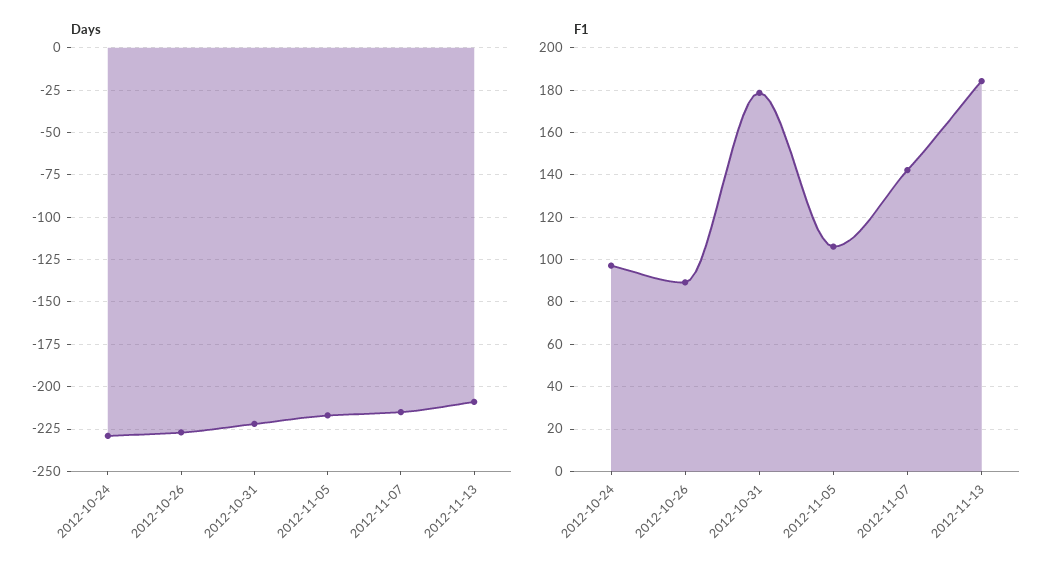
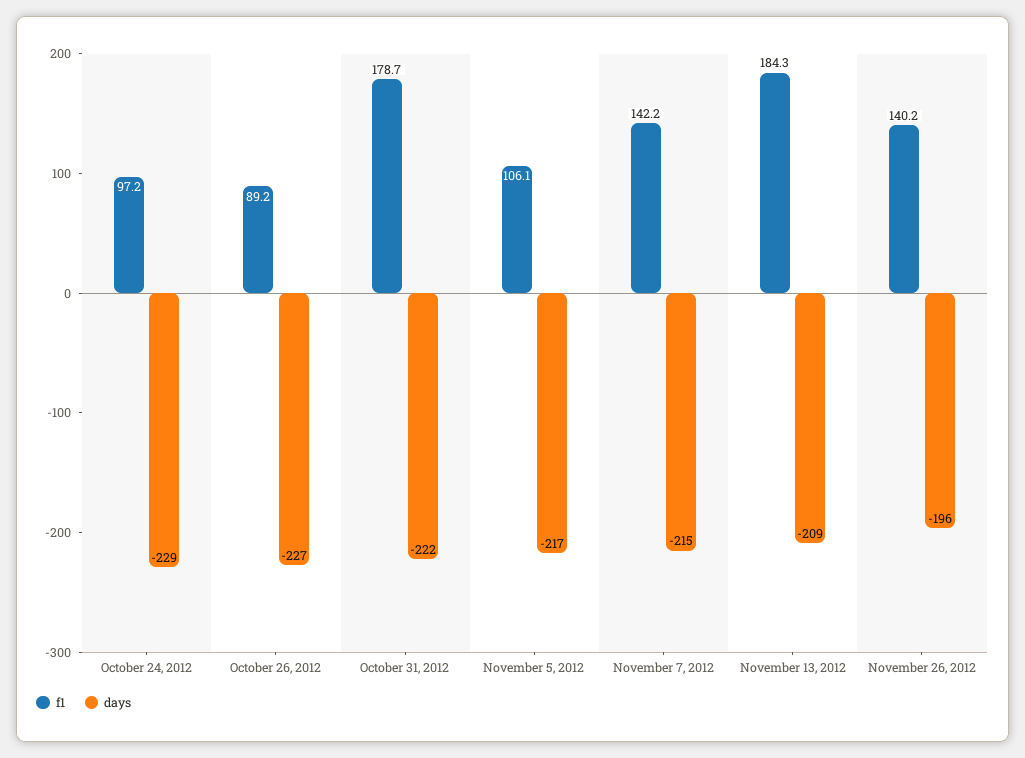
F1, November 26, 2012: none -> 140.2
Days, November 26, 2012: none -> -196

